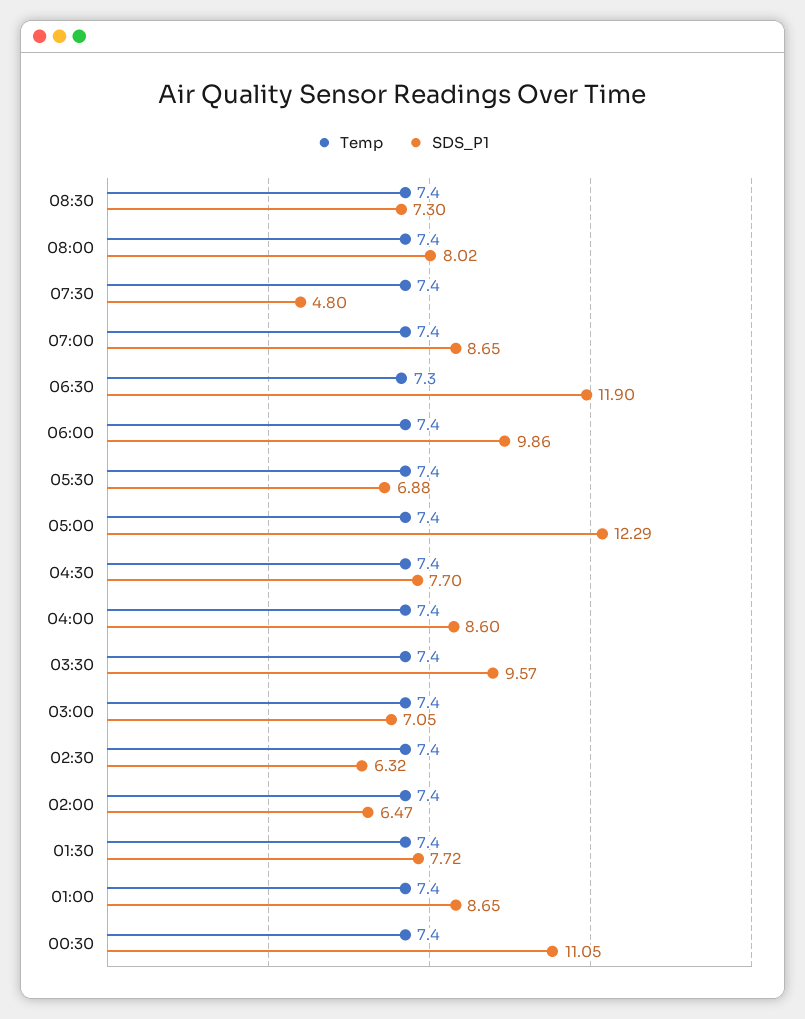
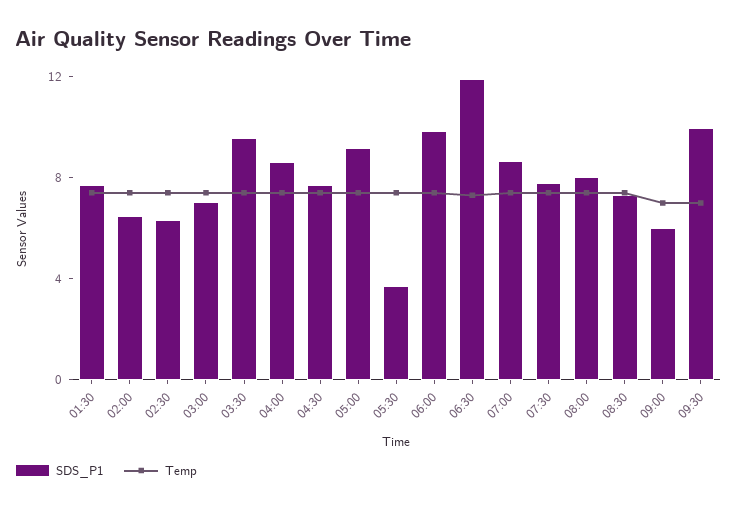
SDS_P1, 07:30: 4.8 -> 8
SDS_P1, 05:30: 6.88 -> 4
SDS_P1, 05:00: 12.29 -> 9
Temp, 01:00: 7.4 -> none
SDS_P1, 01:00: 8.65 -> none
Temp, 00:30: 7.4 -> none
SDS_P1, 00:30: 11.05 -> none
SDS_P1, 09:00: none -> 6
Temp, 09:00: none -> 7
SDS_P1, 09:30: none -> 10
Temp, 09:30: none -> 7

